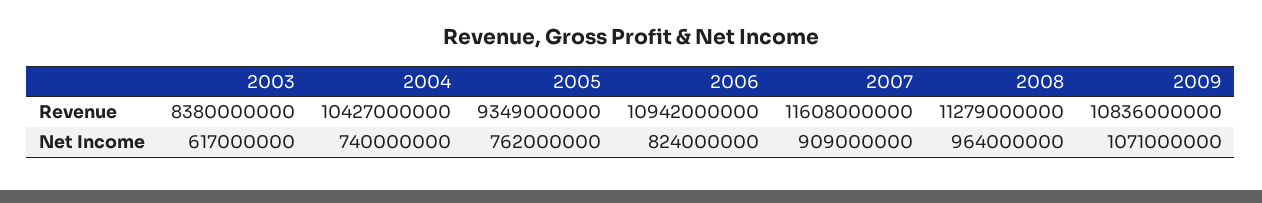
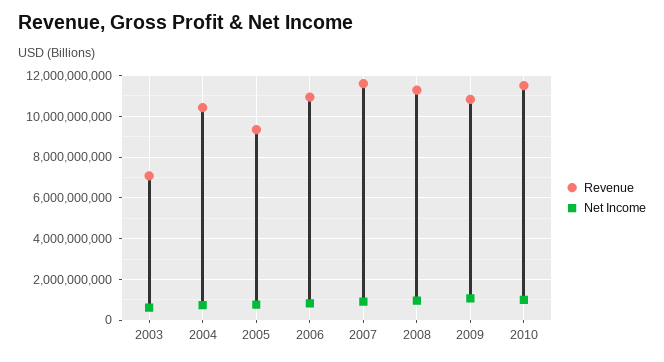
Revenue, 2003: 8380000000 -> 7000000000
Revenue, 2010: none -> 11500000000
Net Income, 2010: none -> 1000000000

